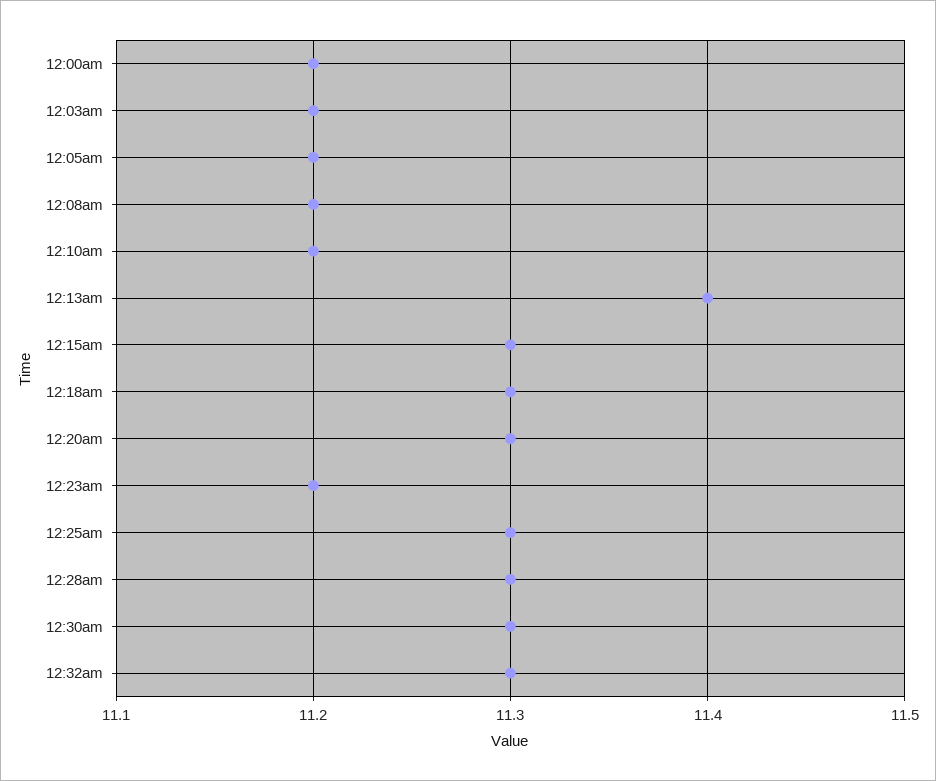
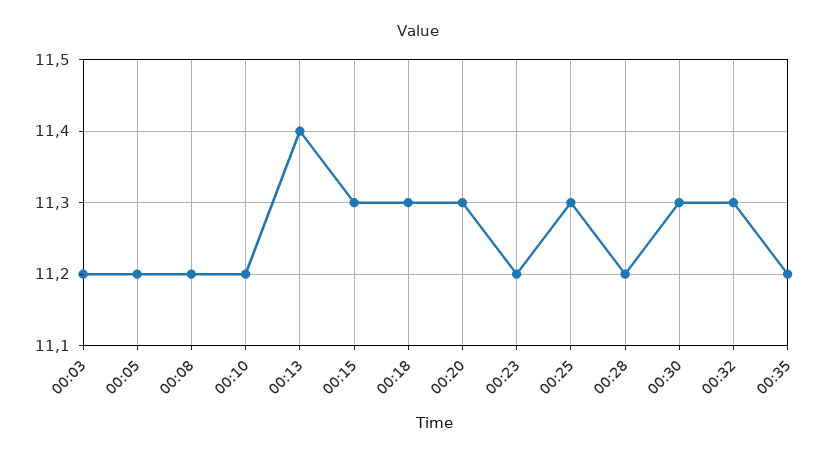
12:00am: 11.2 -> none
12:28am: 11.3 -> 11.2
00:35: none -> 11.2

